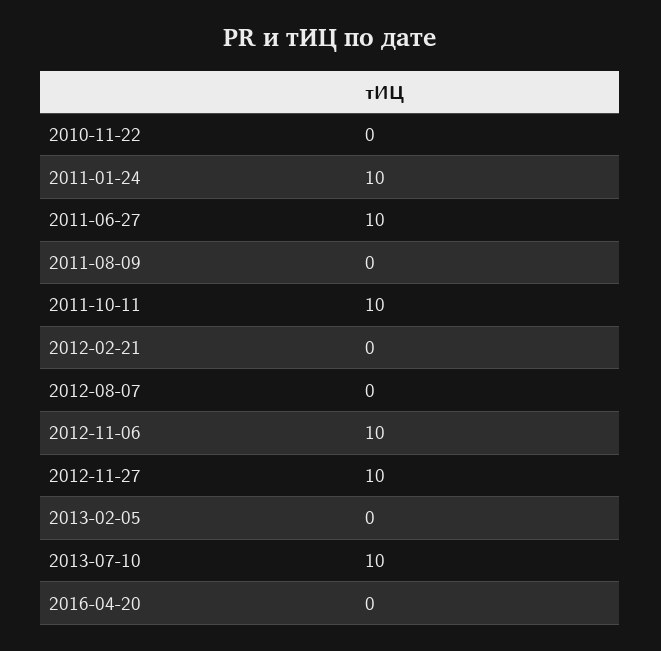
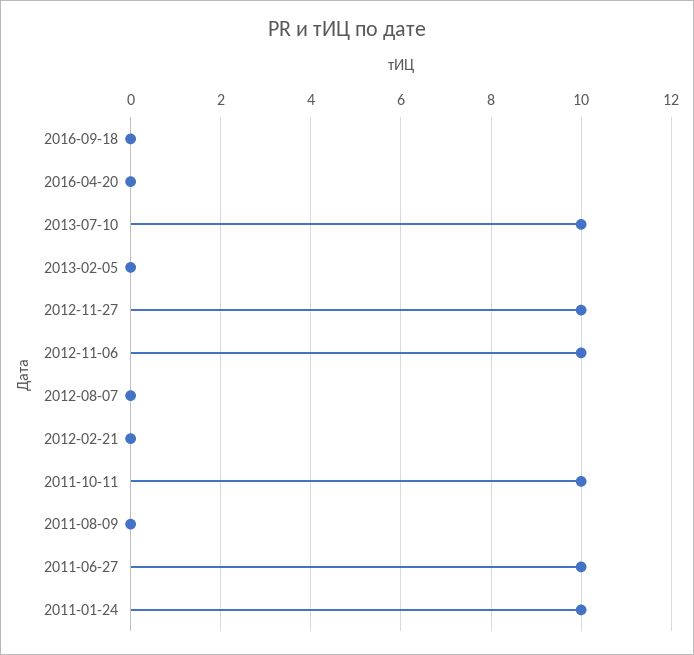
2010-11-22: 0 -> none
2016-09-18: none -> 0

